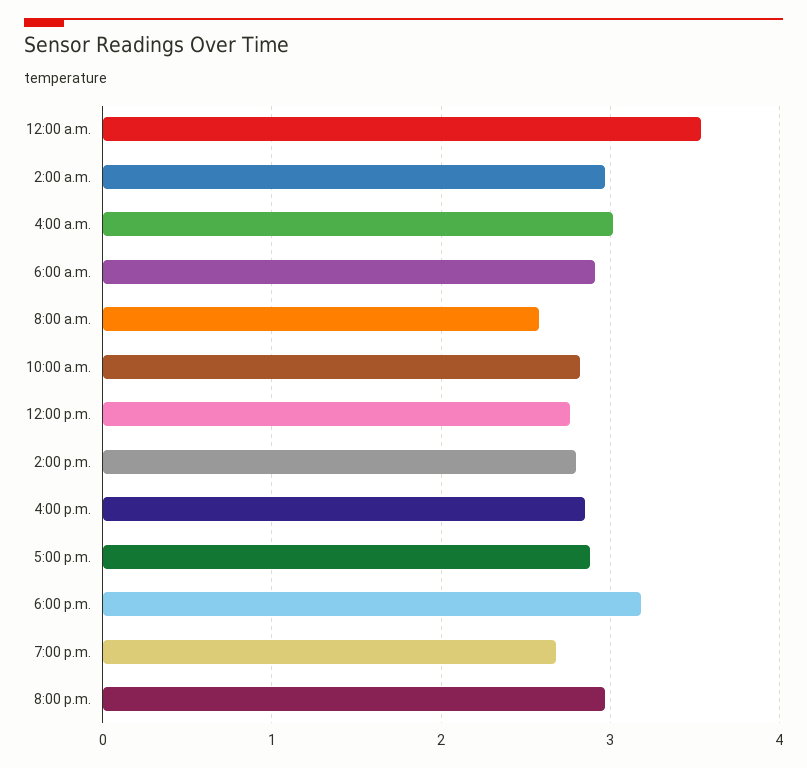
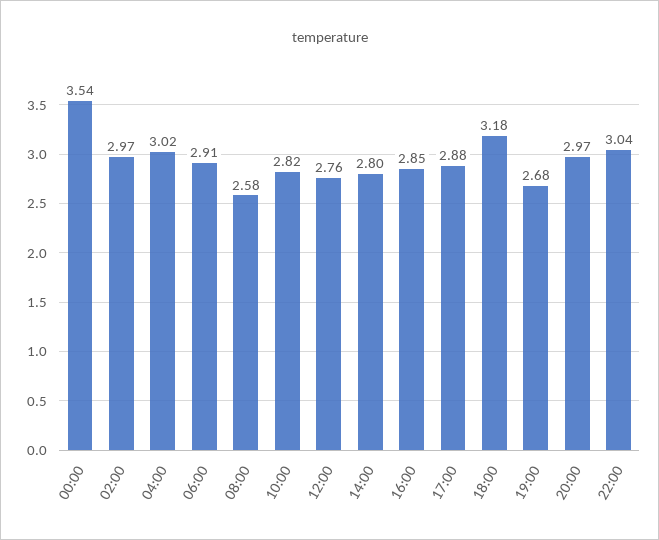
22:00: none -> 3.04

